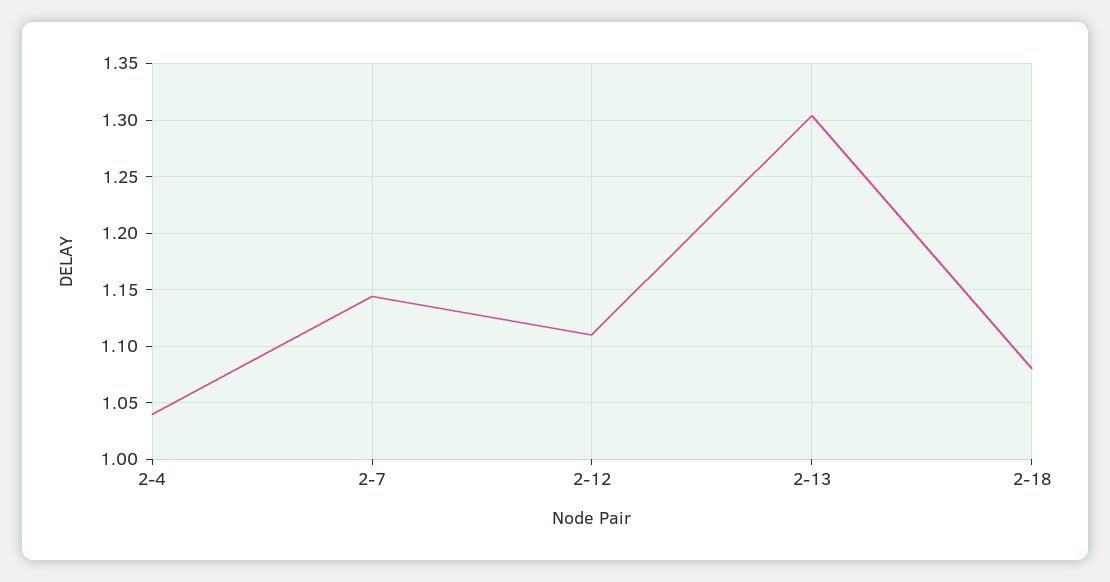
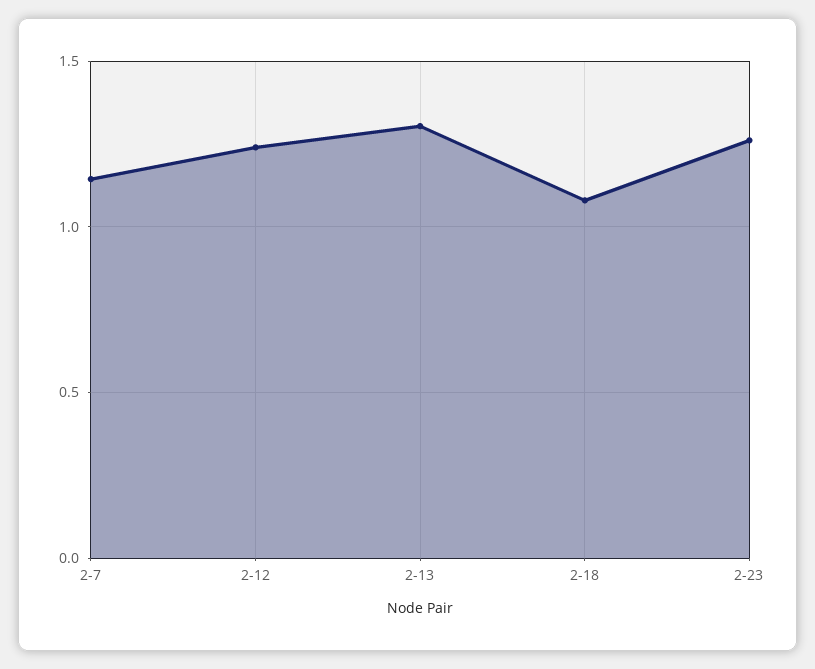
2-4: 1.04 -> none
2-12: 1.11 -> 1.25
2-23: none -> 1.25

